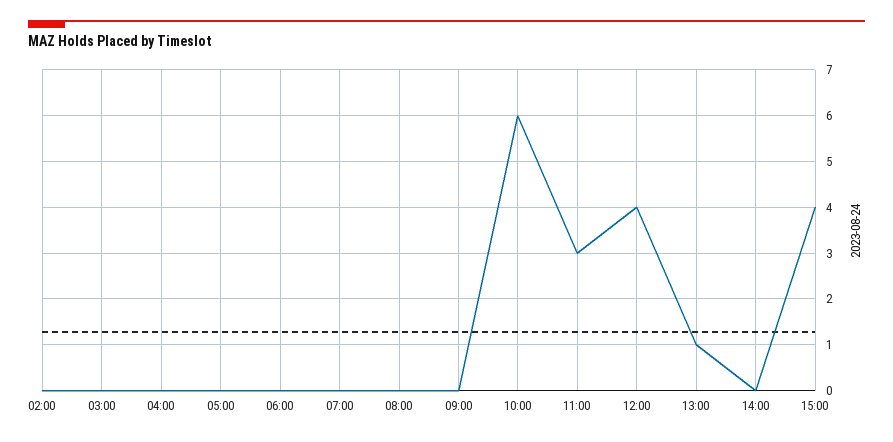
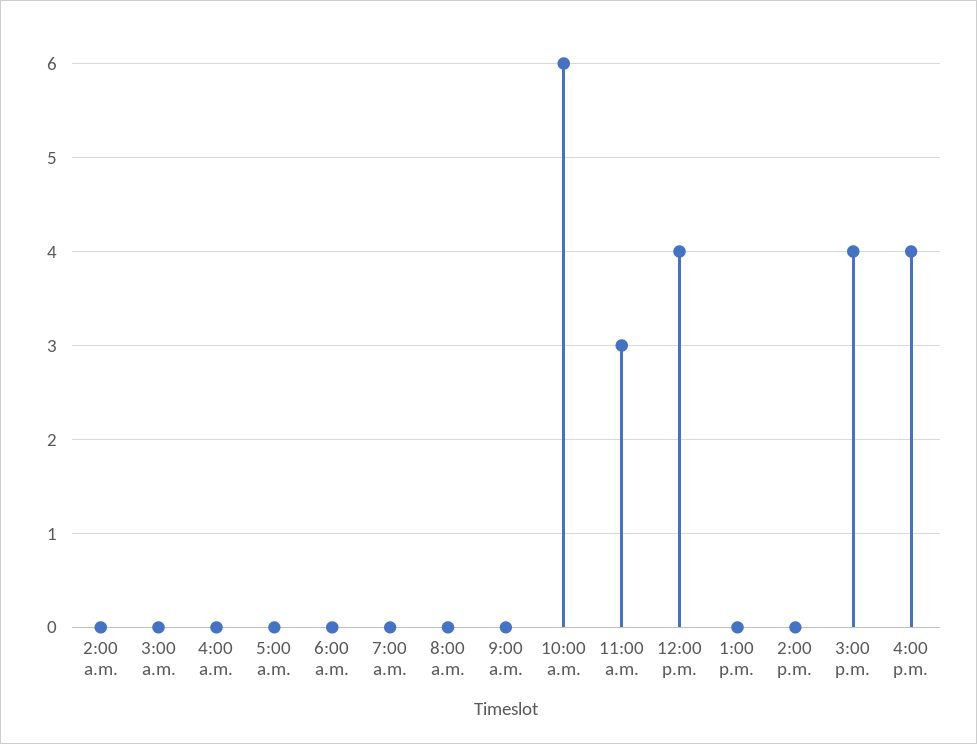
13:00: 1 -> 0
4:00 p.m.: none -> 4

